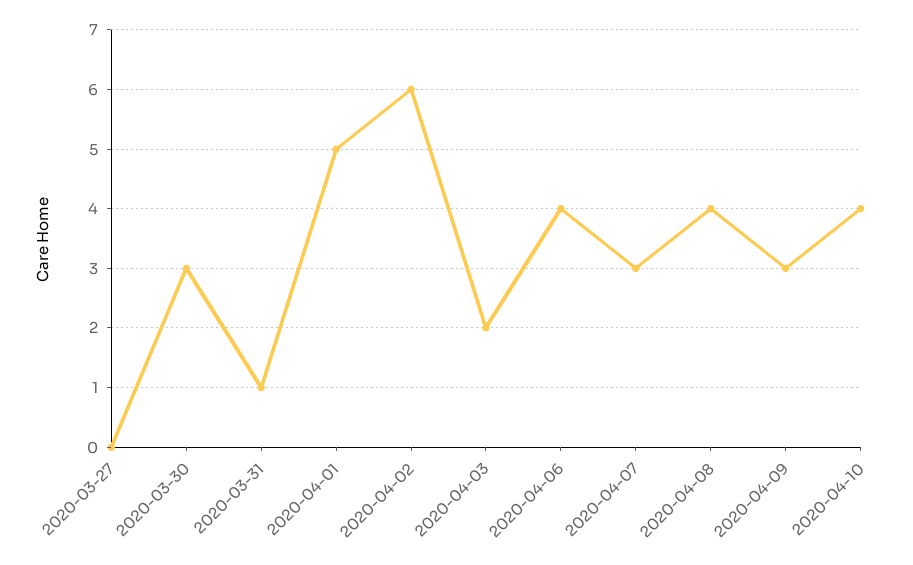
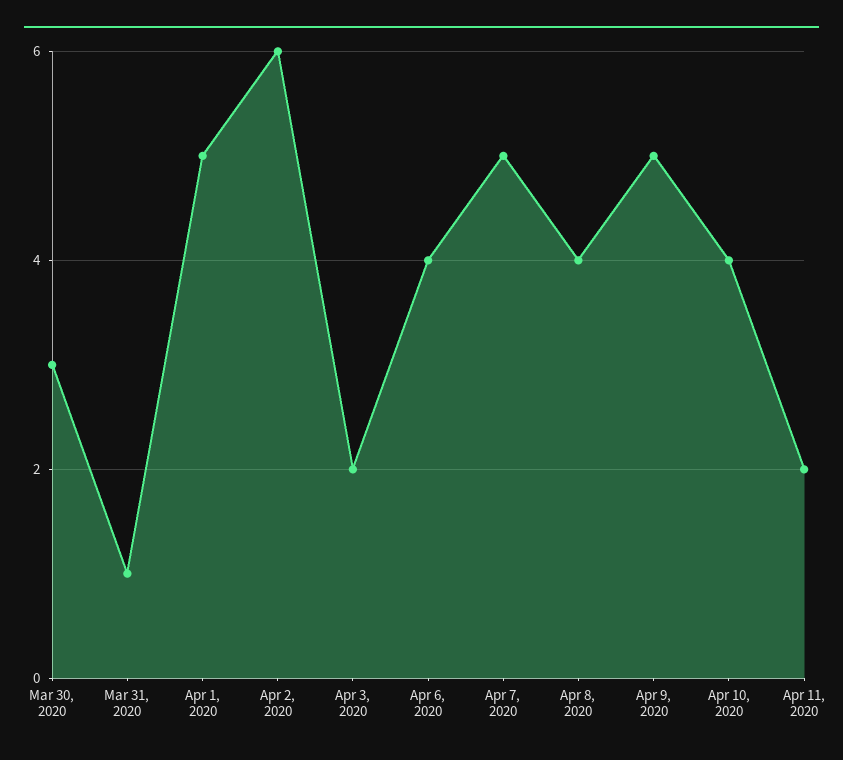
2020-03-27: 0 -> none
2020-04-07: 3 -> 5
2020-04-09: 3 -> 5
Apr 11, 2020: none -> 2

